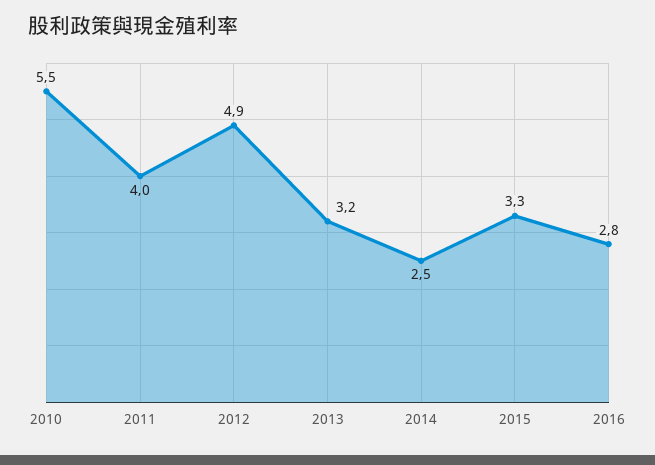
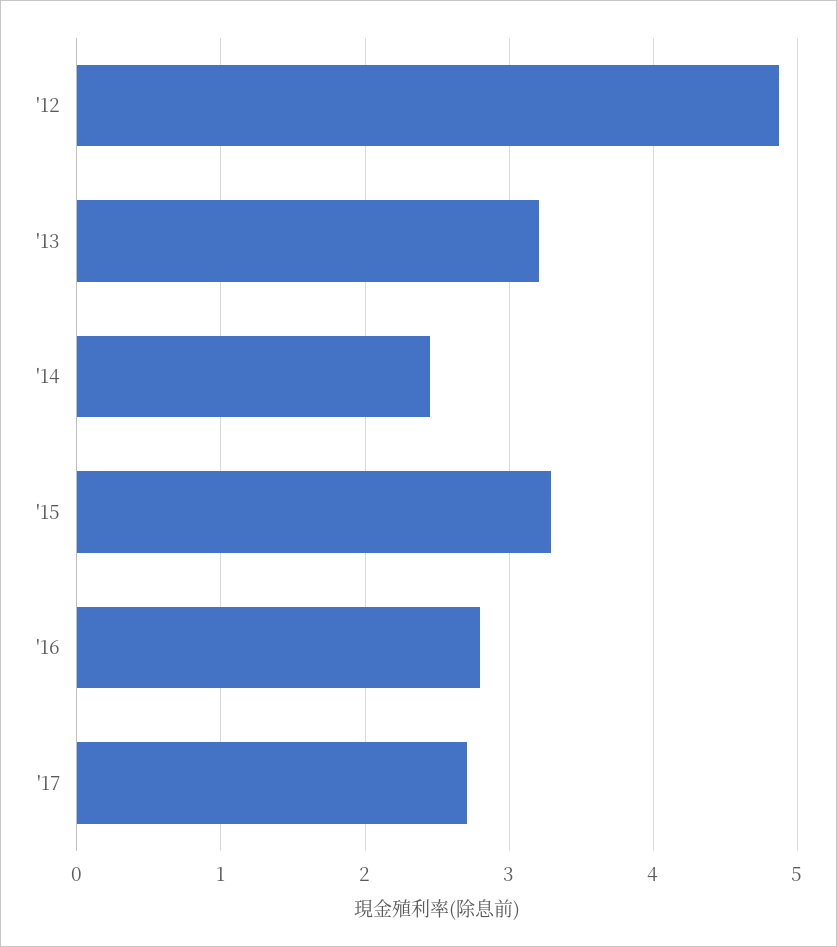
2010: 5.5 -> none
2011: 4 -> none
'17: none -> 2.7

